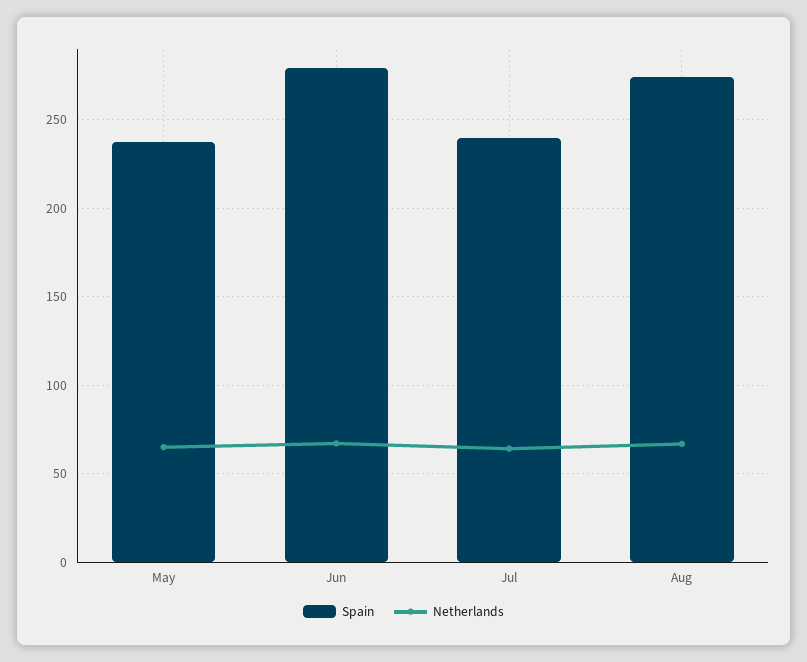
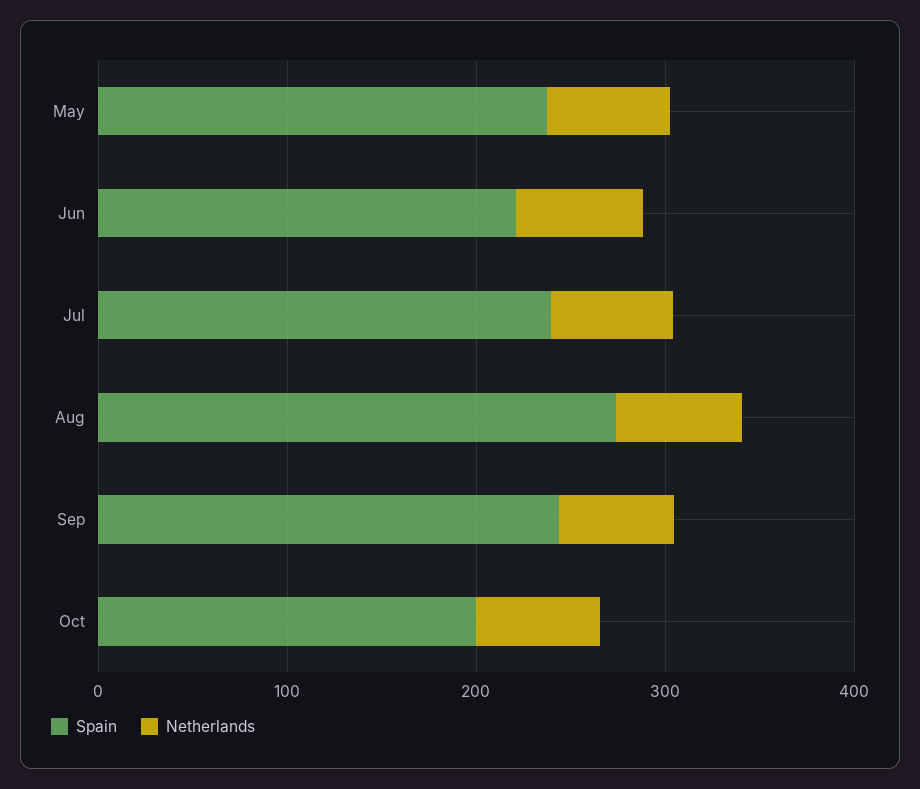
Spain, Jun: 280 -> 220
Spain, Sep: none -> 240
Netherlands, Sep: none -> 60
Spain, Oct: none -> 200
Netherlands, Oct: none -> 60

